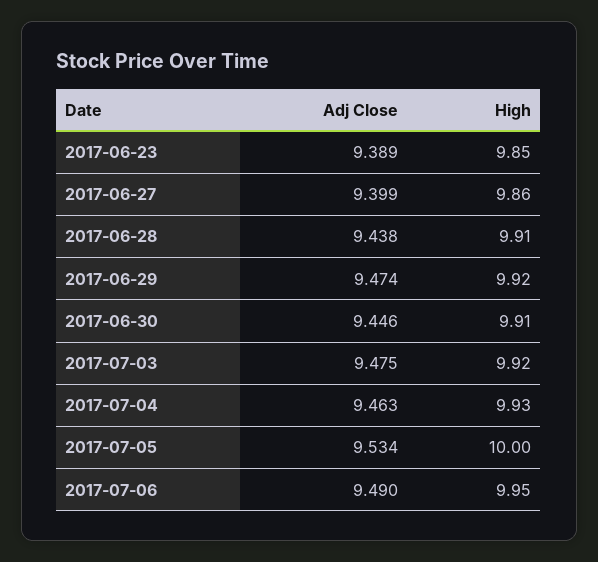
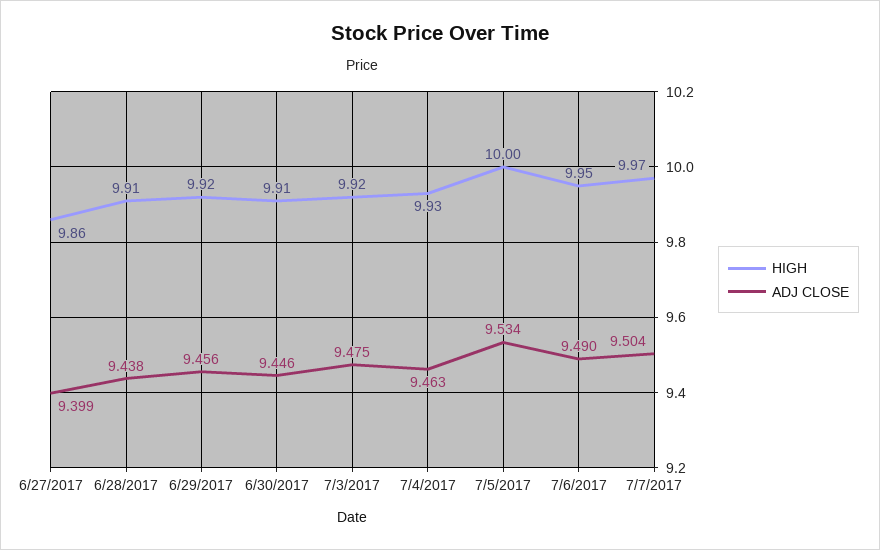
Adj Close, 2017-06-23: 9.389 -> none
High, 2017-06-23: 9.85 -> none
Adj Close, 2017-06-29: 9.474 -> 9.456
High, 7/7/2017: none -> 9.97
Adj Close, 7/7/2017: none -> 9.504

